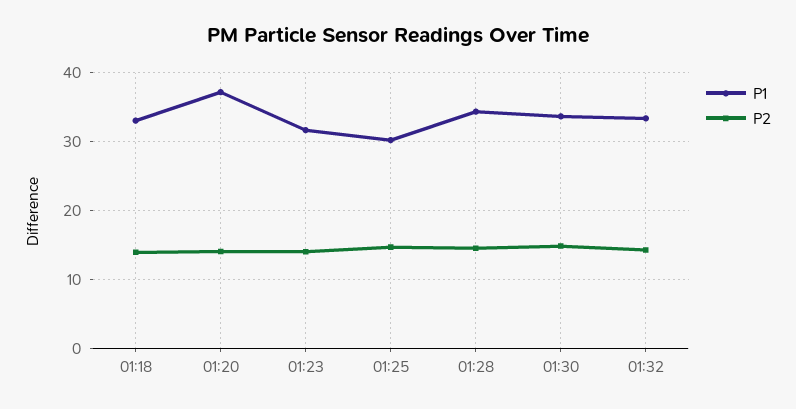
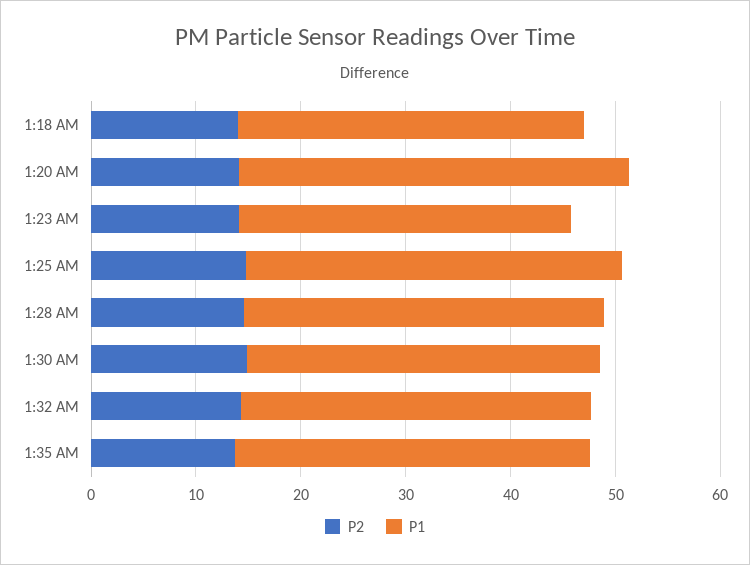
P1, 01:25: 30 -> 36
P2, 1:35 AM: none -> 14
P1, 1:35 AM: none -> 34

